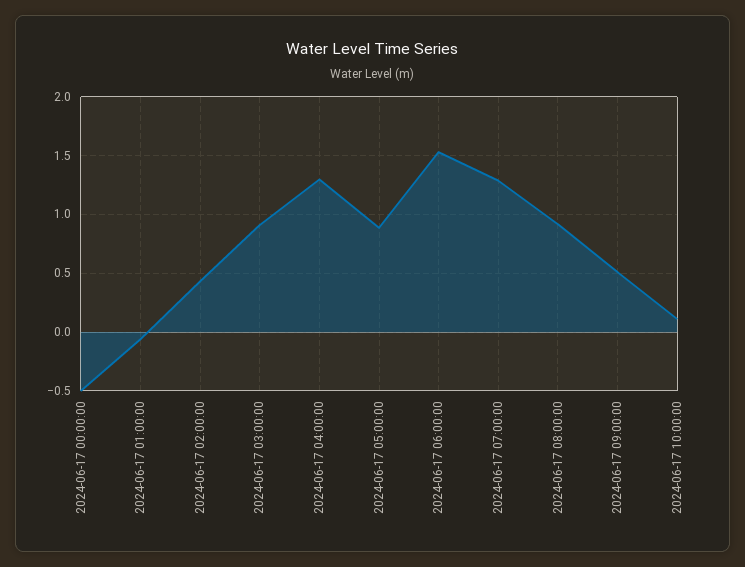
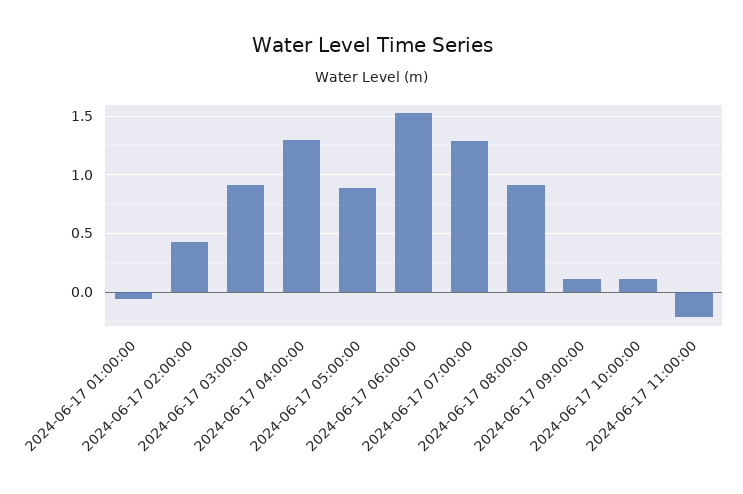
2024-06-17 00:00:00: -0.5 -> none
2024-06-17 09:00:00: 0.5 -> 0.1
2024-06-17 11:00:00: none -> -0.2

